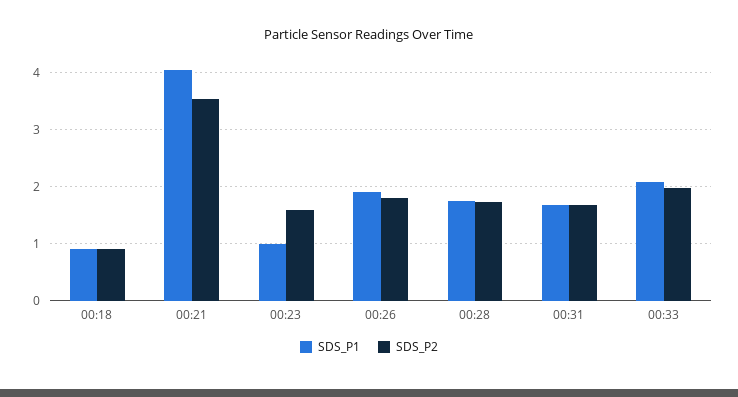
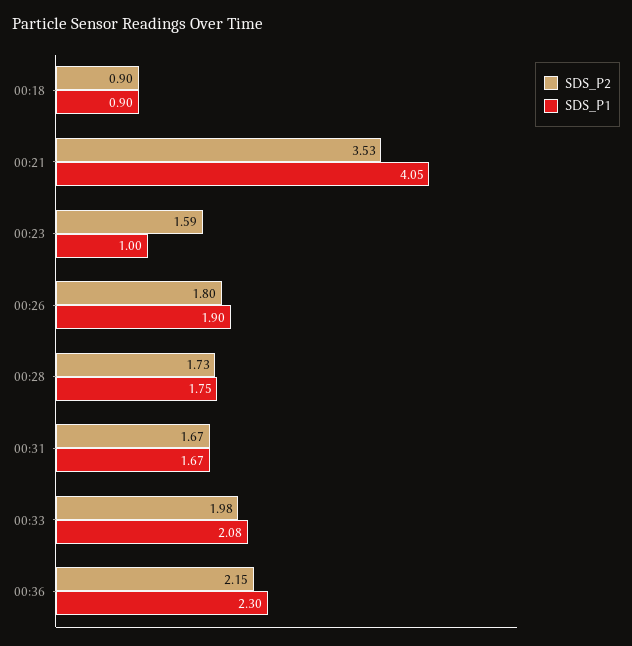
SDS_P2, 00:36: none -> 2.15
SDS_P1, 00:36: none -> 2.3

